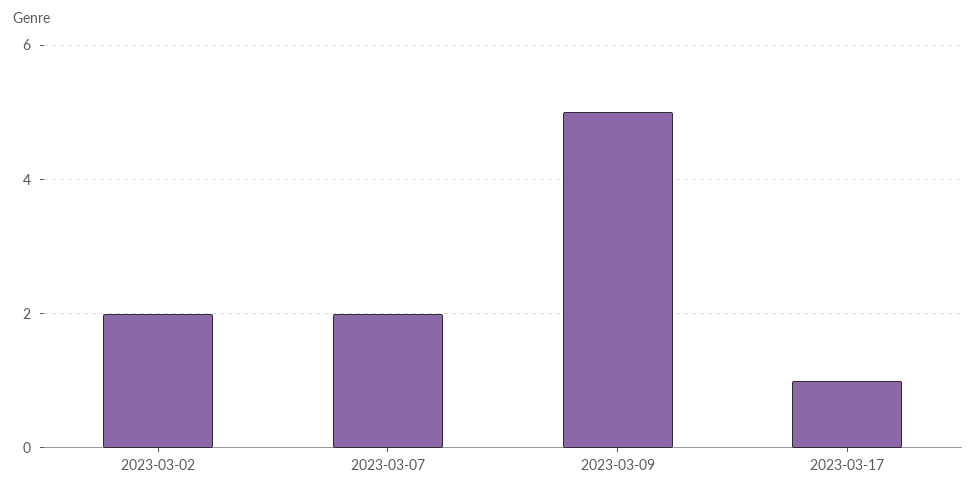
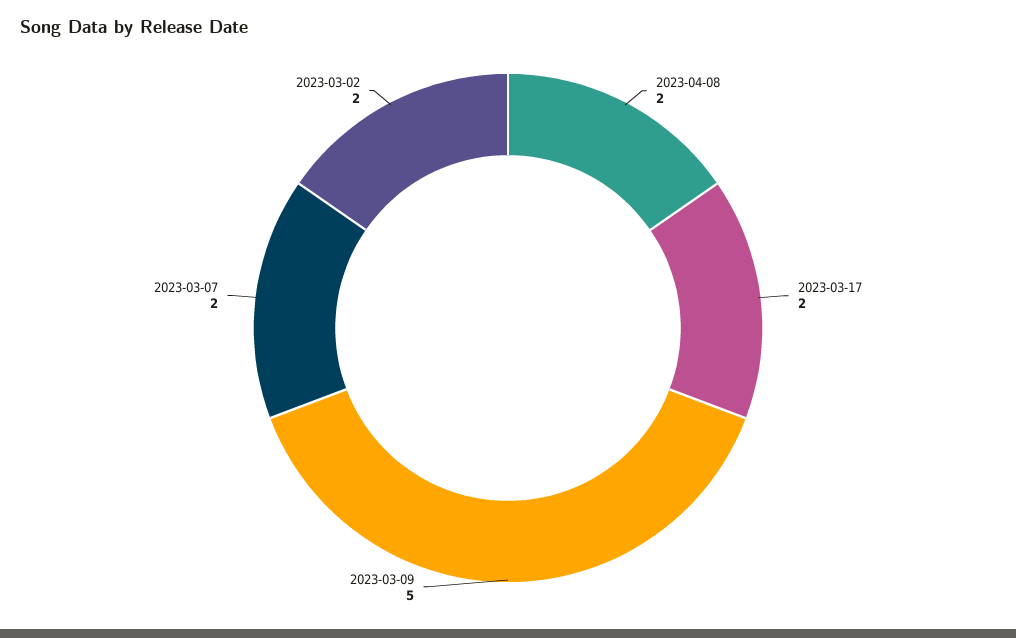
2023-03-17: 1 -> 2
2023-04-08: none -> 2

